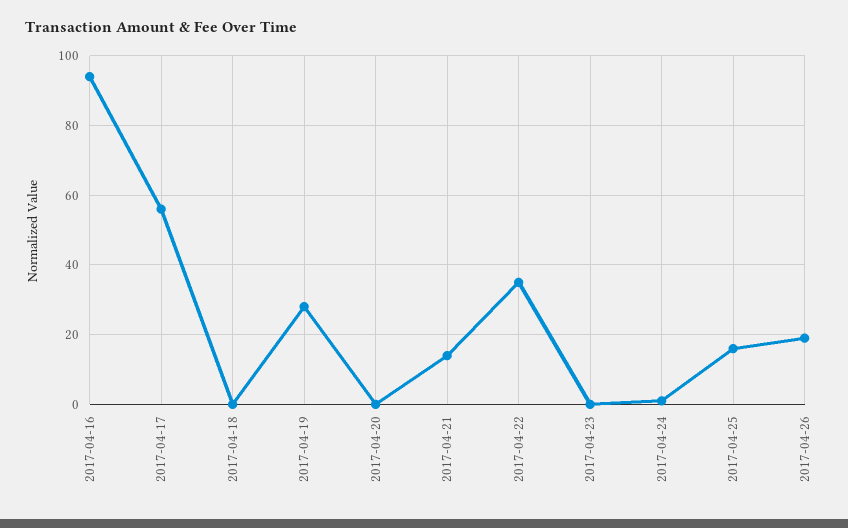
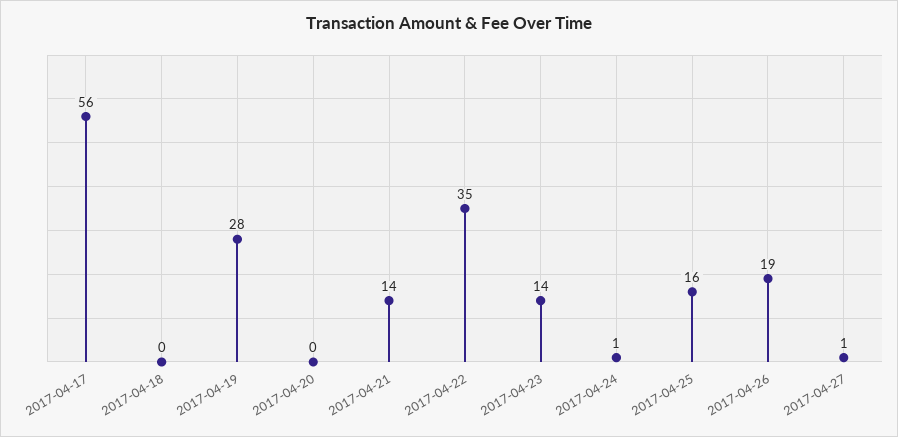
2017-04-16: 95 -> none
2017-04-23: 0 -> 14
2017-04-27: none -> 1

